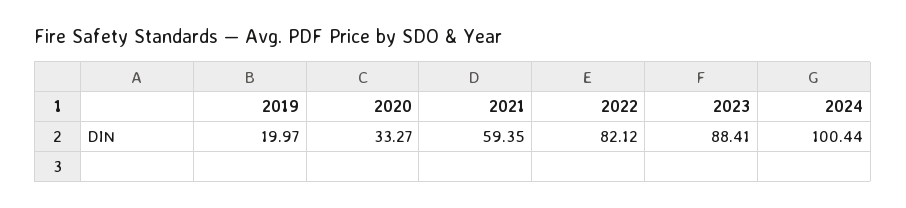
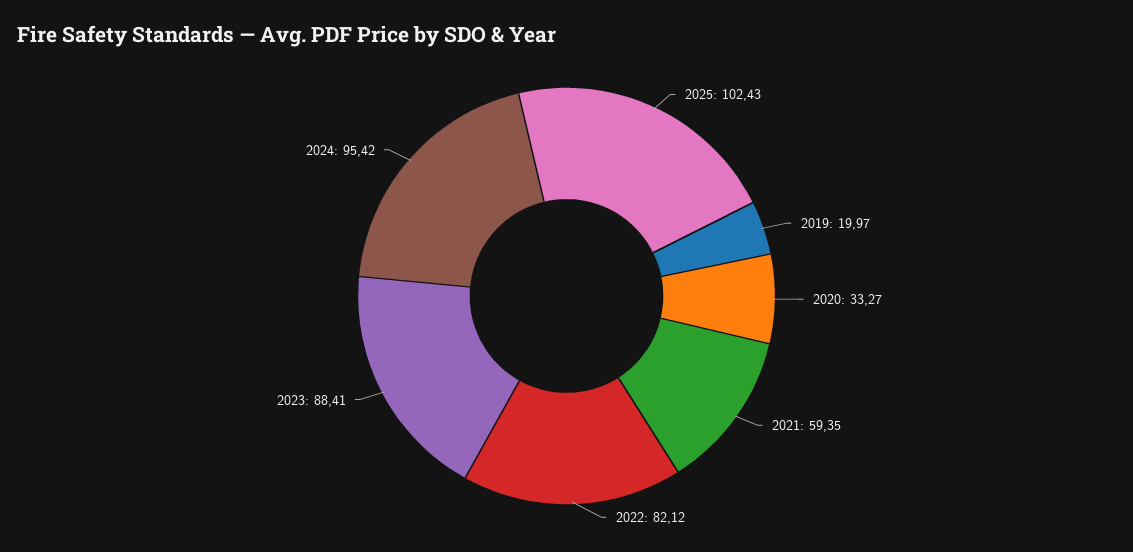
2024: 100.44 -> 95.42
2025: none -> 102.43

